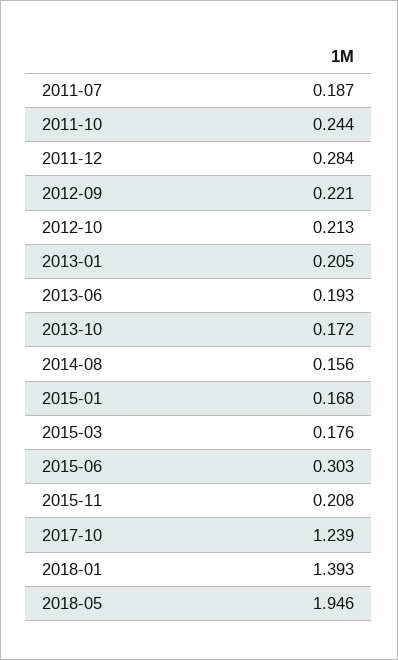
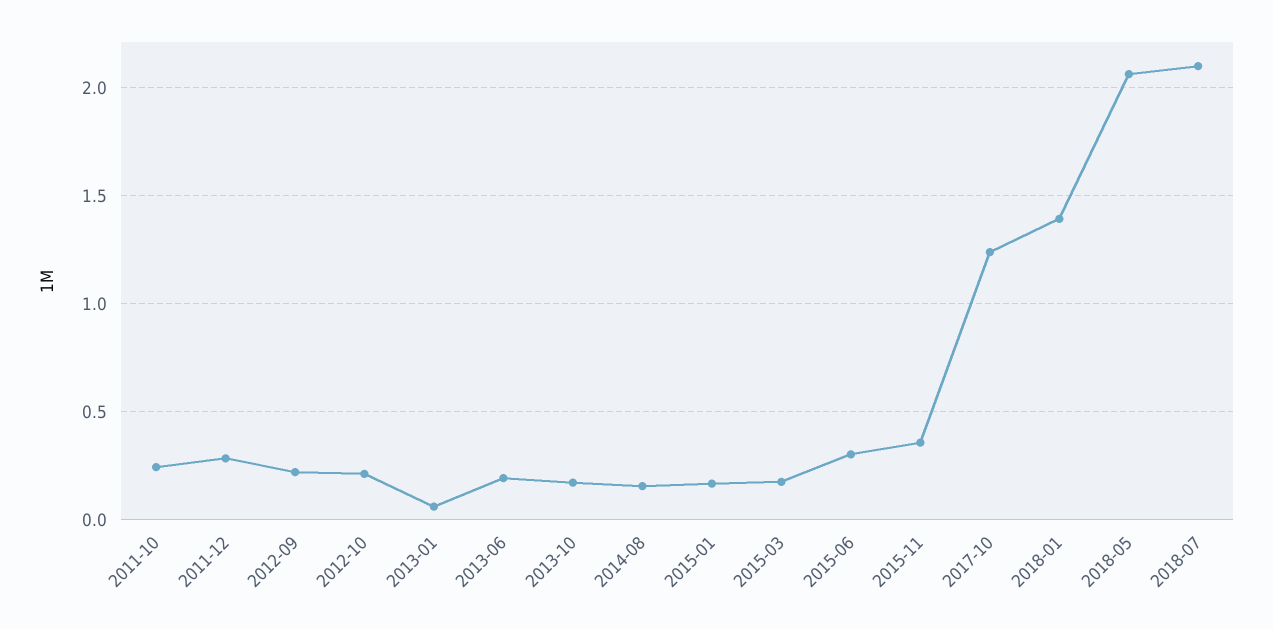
2011-07: 0.187 -> none
2013-01: 0.205 -> 0.05
2015-11: 0.208 -> 0.35
2018-05: 1.946 -> 2.05
2018-07: none -> 2.1

